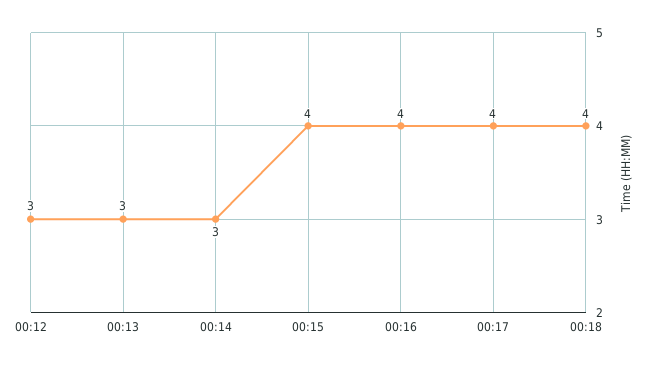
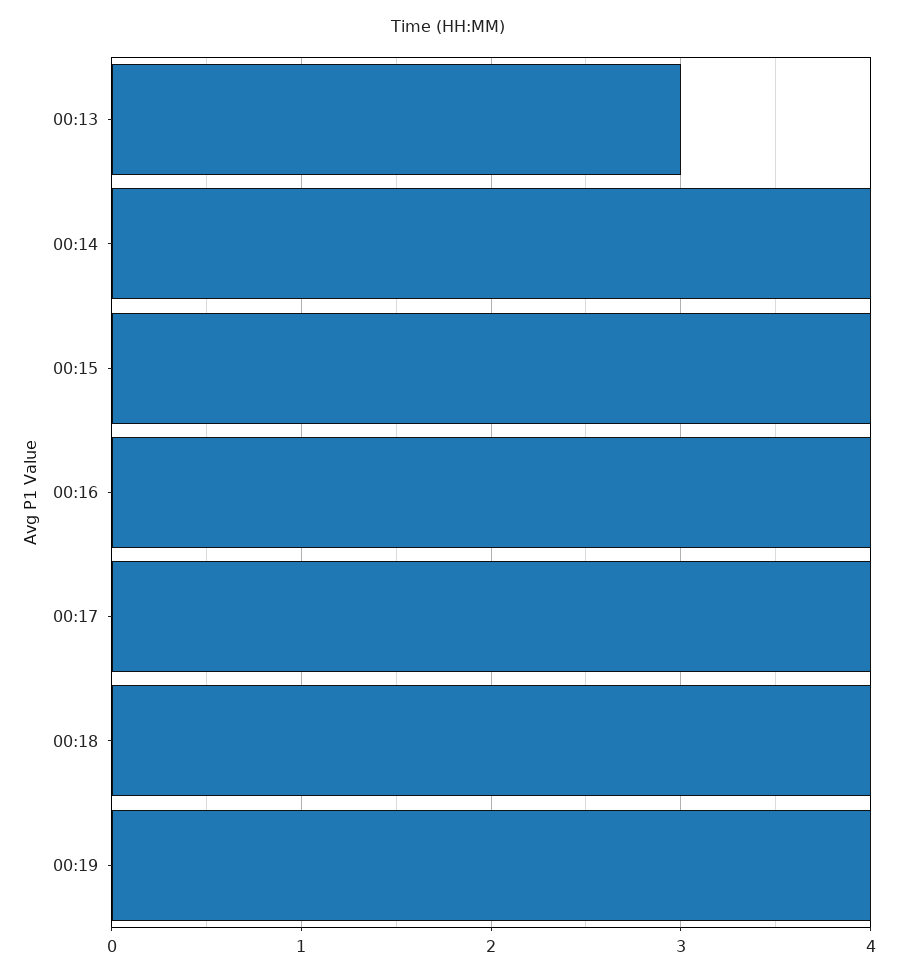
00:12: 3 -> none
00:14: 3 -> 4
00:19: none -> 4

